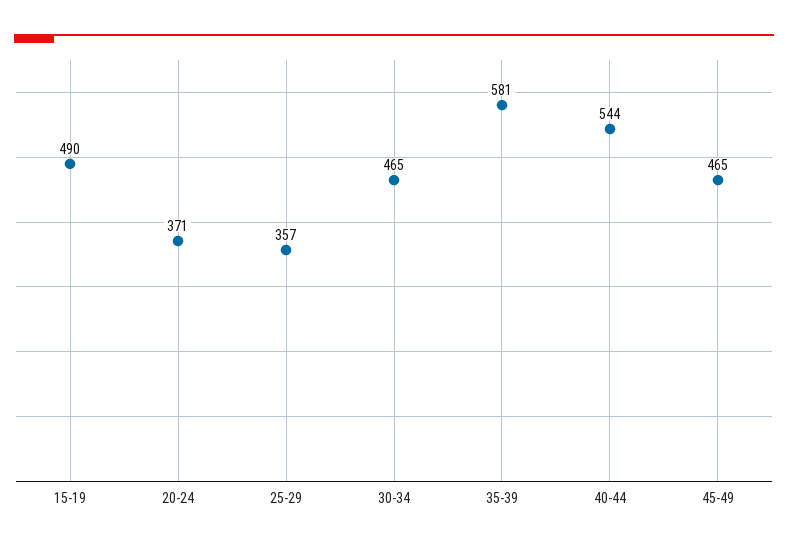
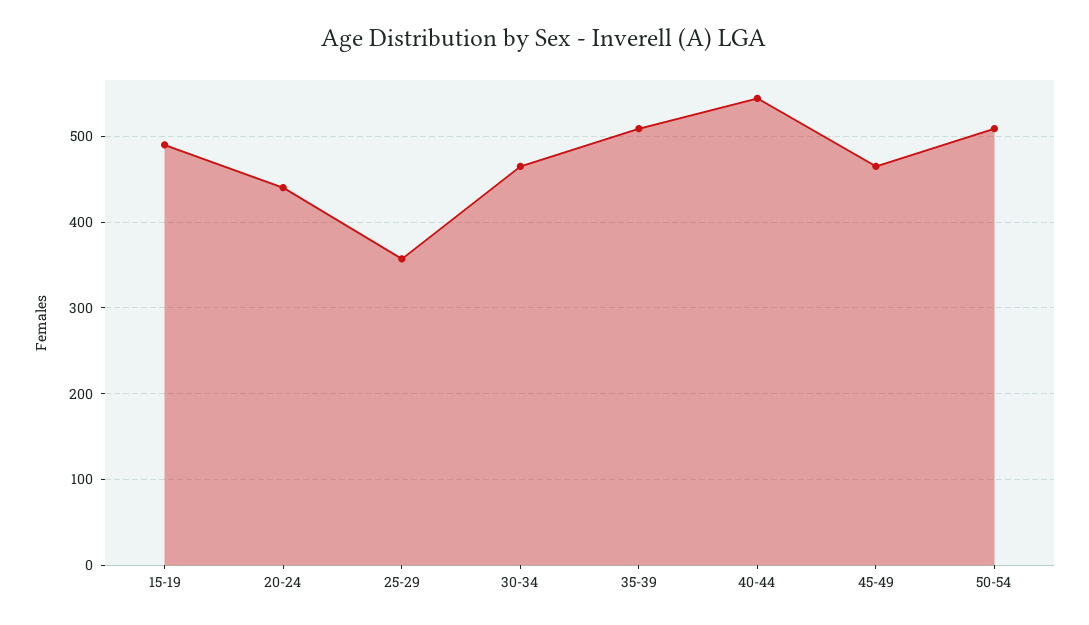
20-24: 371 -> 440
35-39: 581 -> 510
50-54: none -> 510

